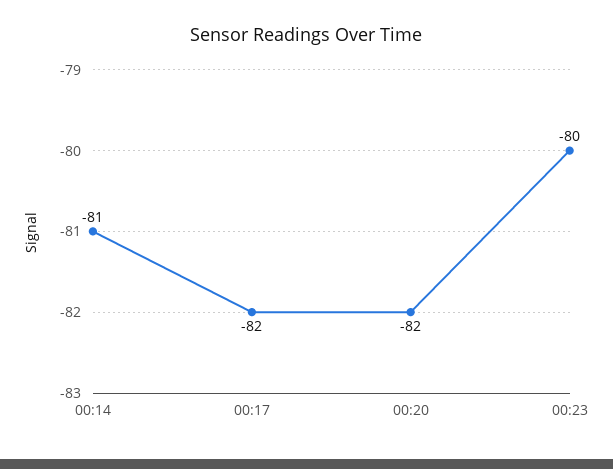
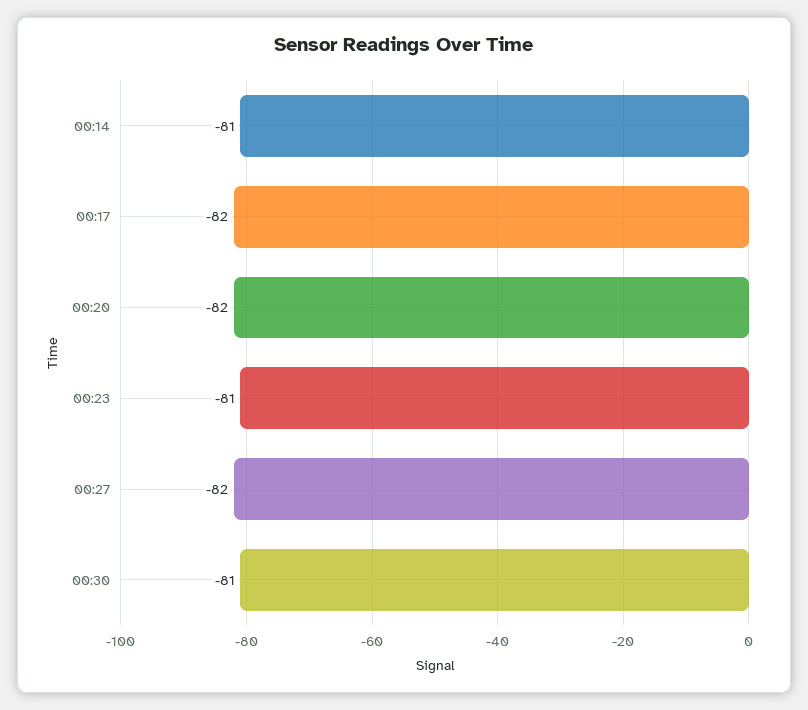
00:23: -80 -> -81
00:27: none -> -82
00:30: none -> -81

